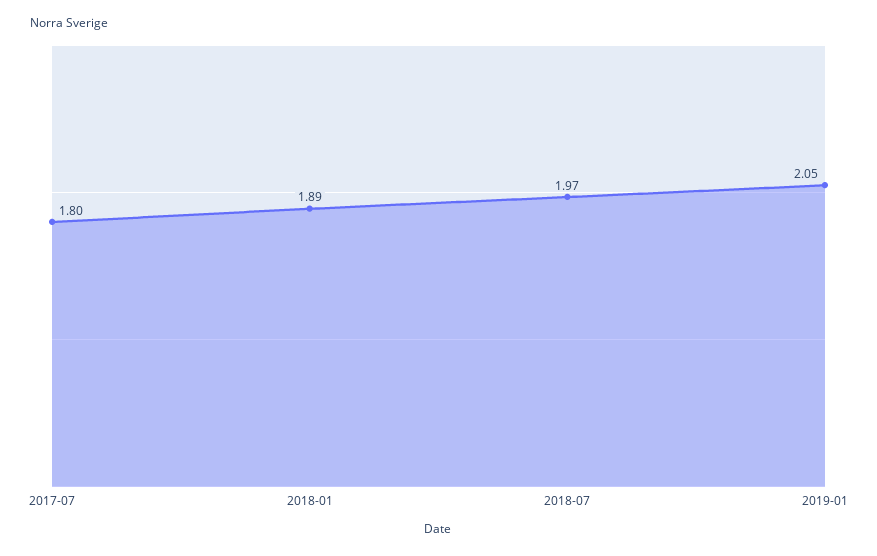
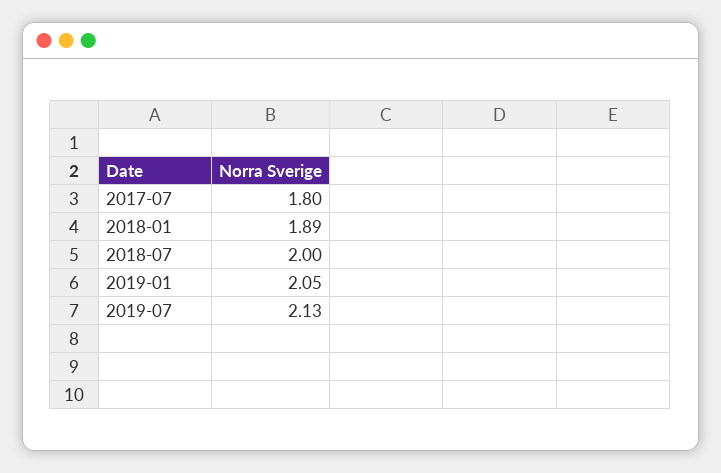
2018-07: 1.97 -> 2
2019-07: none -> 2.13

